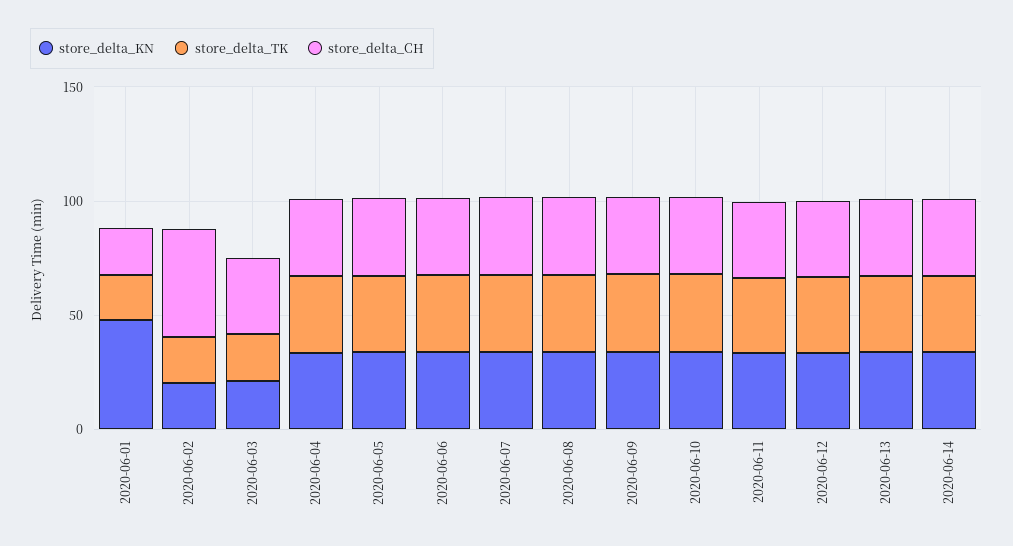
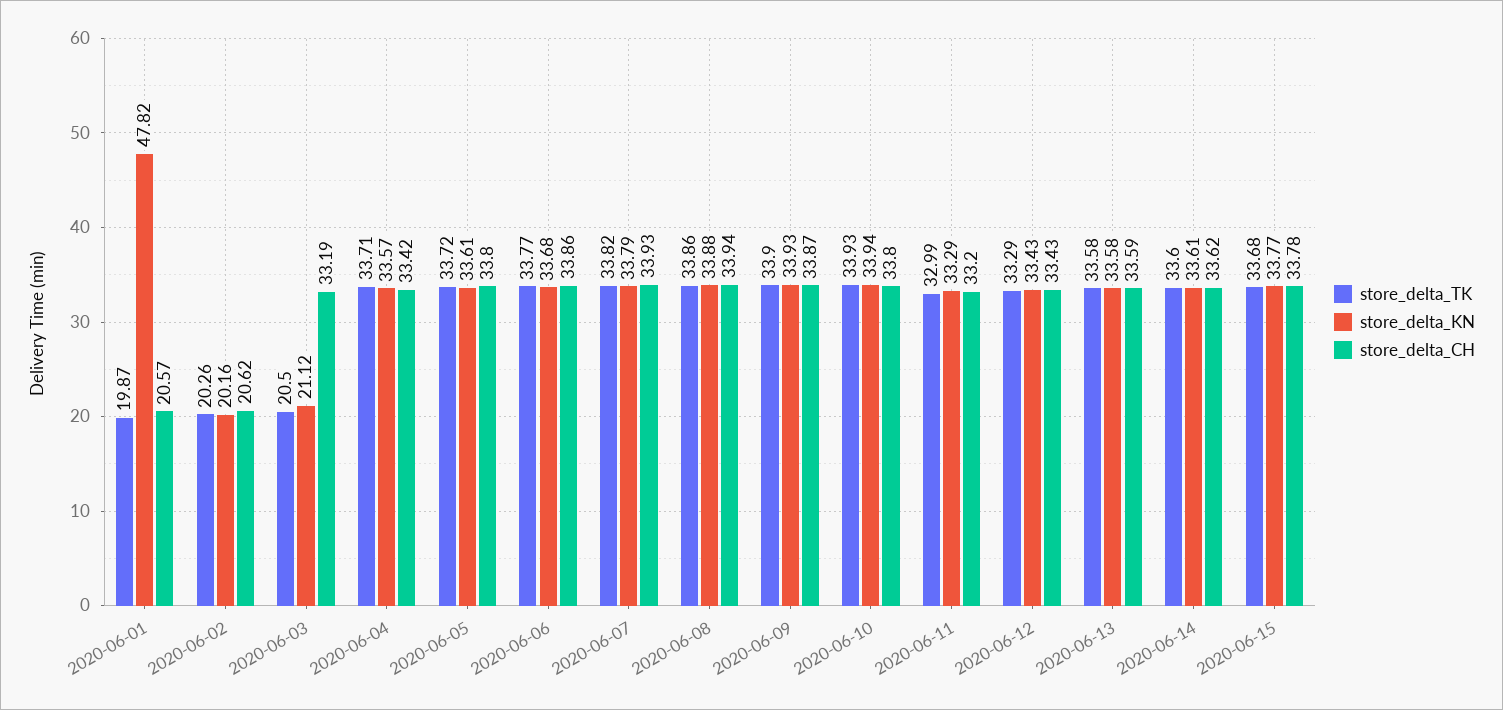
store_delta_CH, 2020-06-02: 50 -> 20.62
store_delta_TK, 2020-06-15: none -> 33.68
store_delta_KN, 2020-06-15: none -> 33.77
store_delta_CH, 2020-06-15: none -> 33.78

